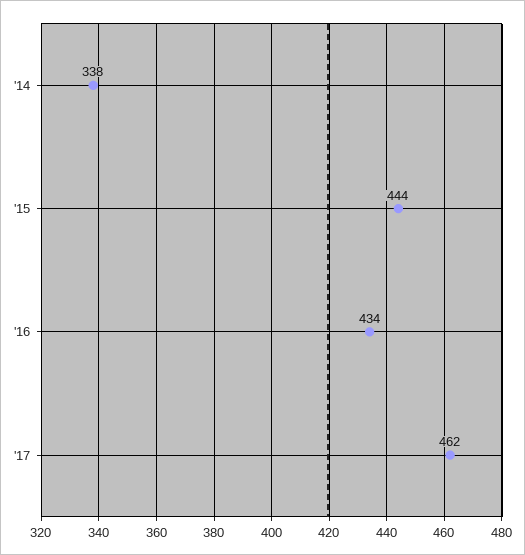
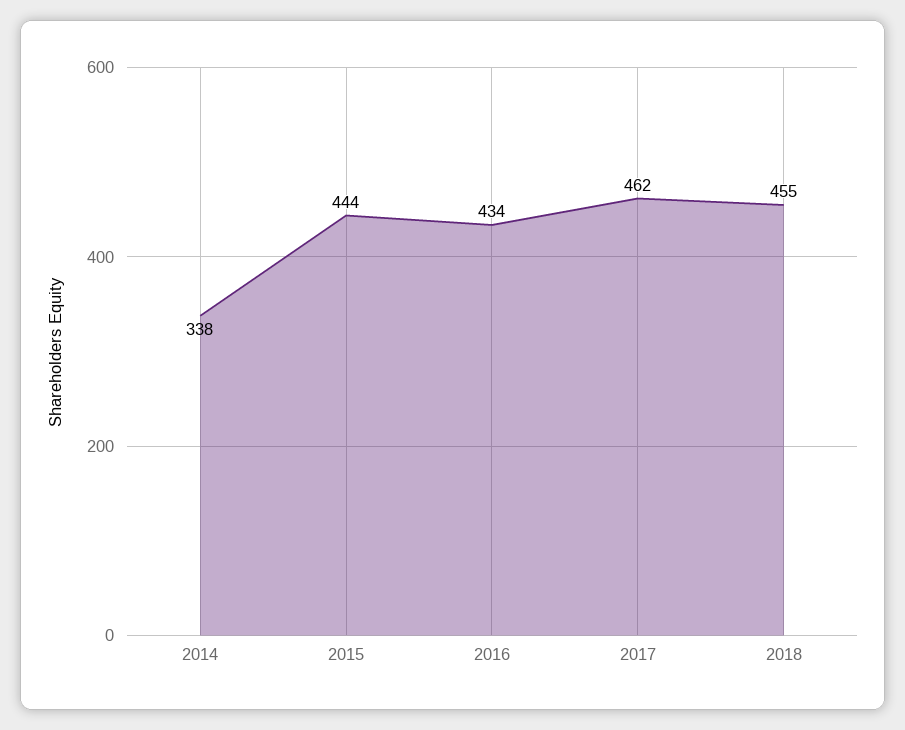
2018: none -> 455

